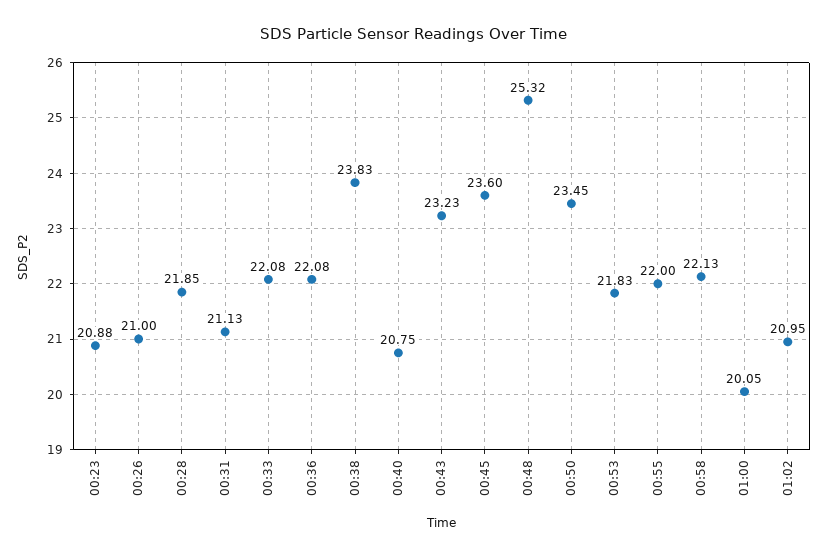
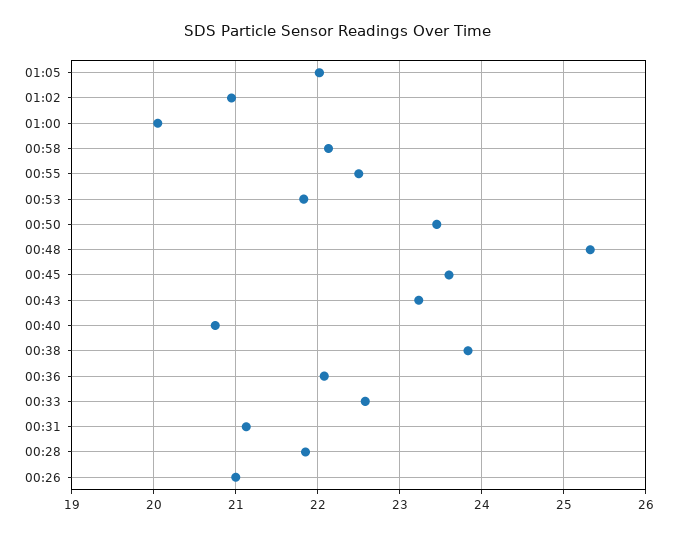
00:23: 20.88 -> none
00:33: 22.08 -> 22.6
00:55: 22 -> 22.5
01:05: none -> 22

